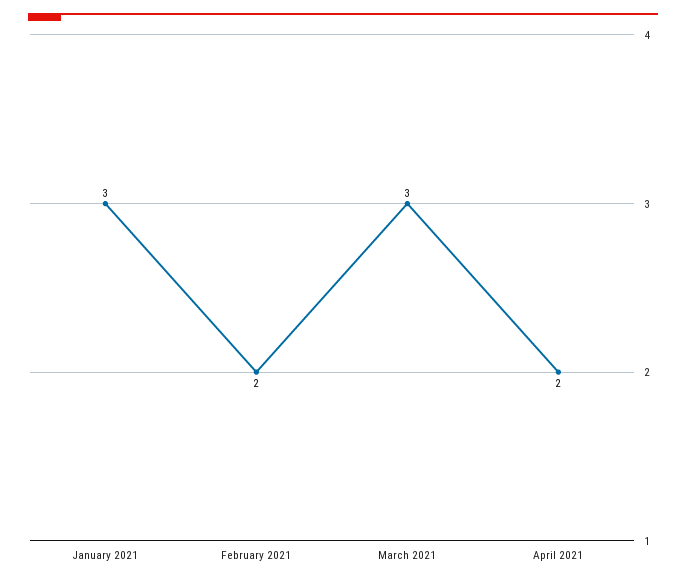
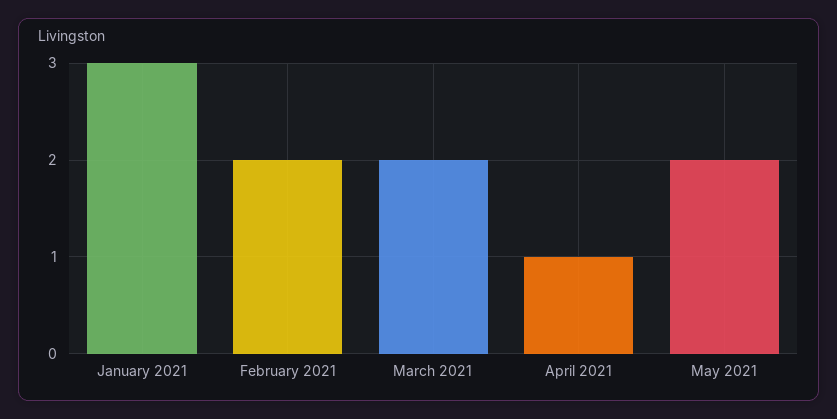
March 2021: 3 -> 2
April 2021: 2 -> 1
May 2021: none -> 2

